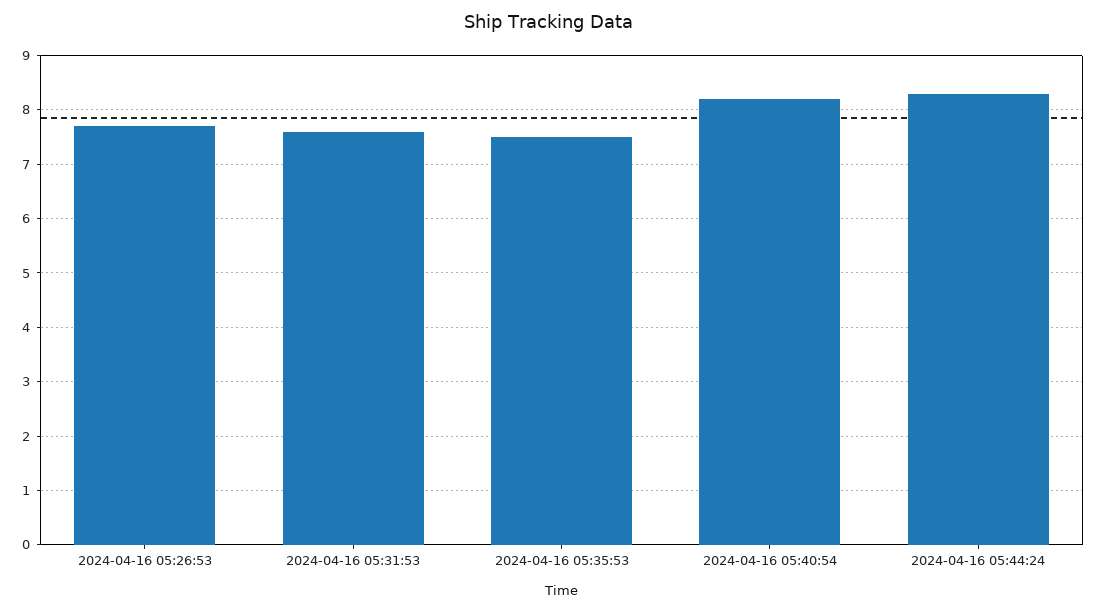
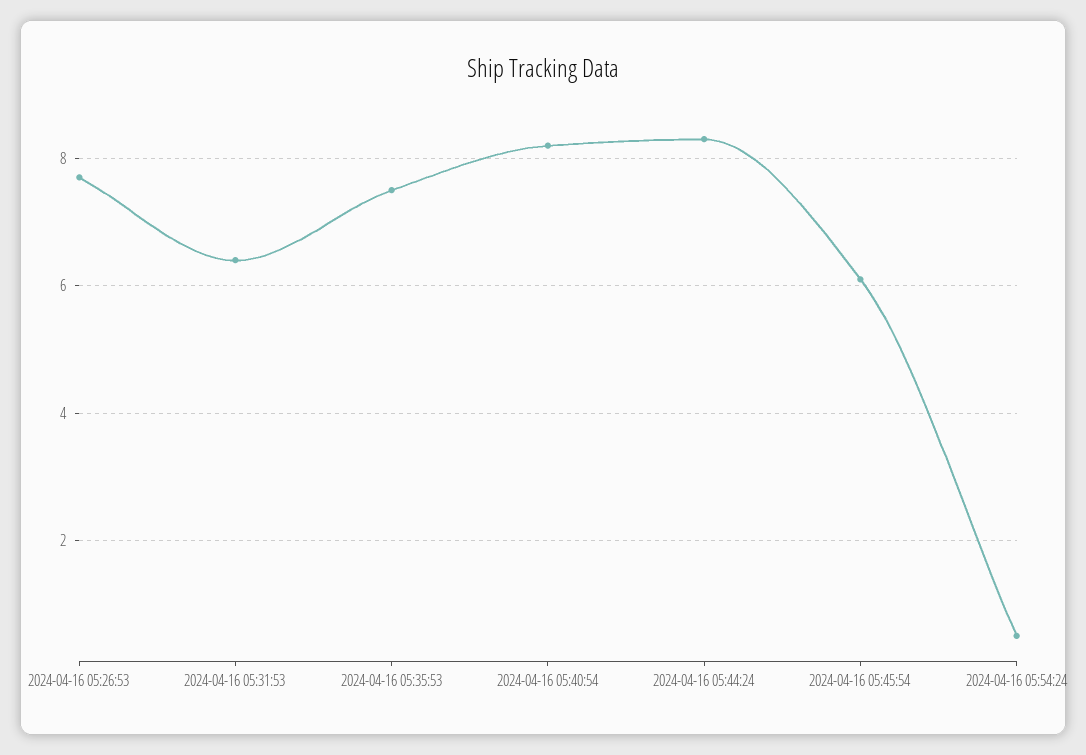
2024-04-16 05:31:53: 7.5 -> 6.5
2024-04-16 05:45:54: none -> 6
2024-04-16 05:54:24: none -> 0.5

